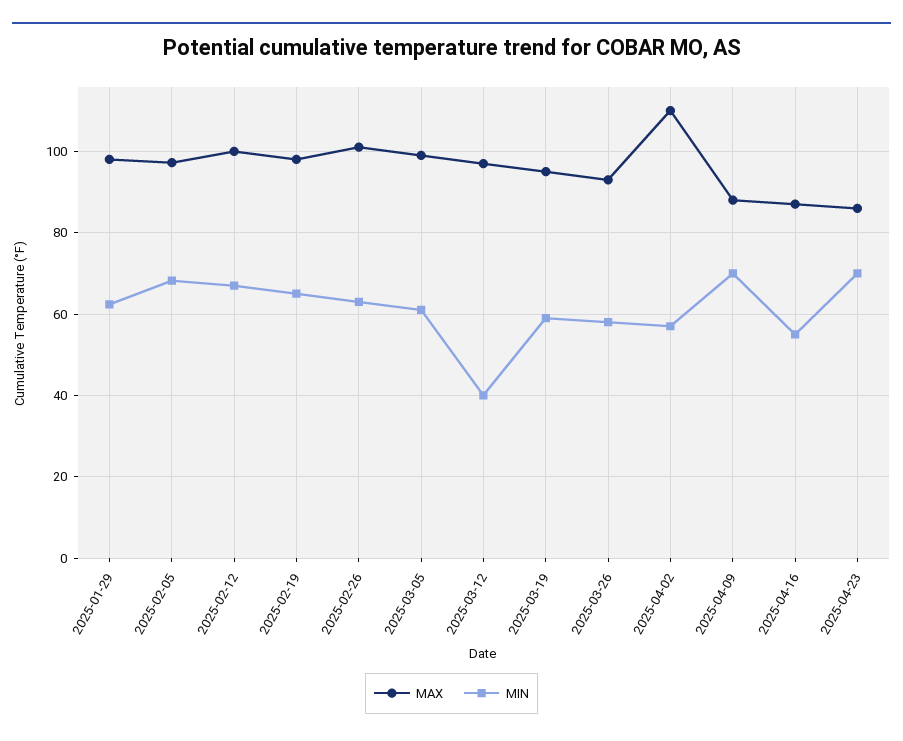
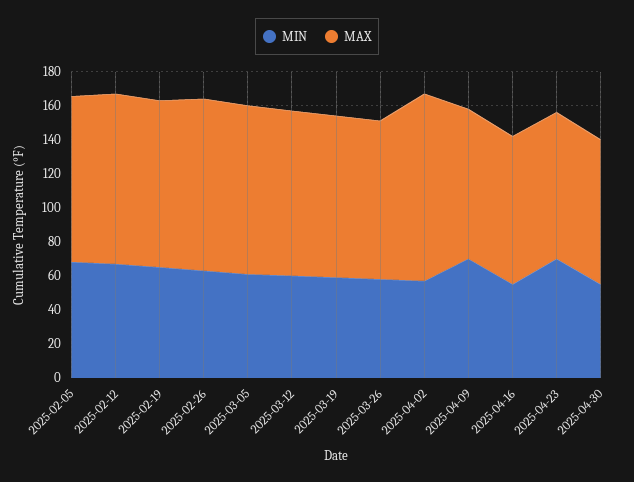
MAX, 2025-01-29: 98 -> none
MIN, 2025-01-29: 62 -> none
MIN, 2025-03-12: 40 -> 60
MIN, 2025-04-30: none -> 55
MAX, 2025-04-30: none -> 85

